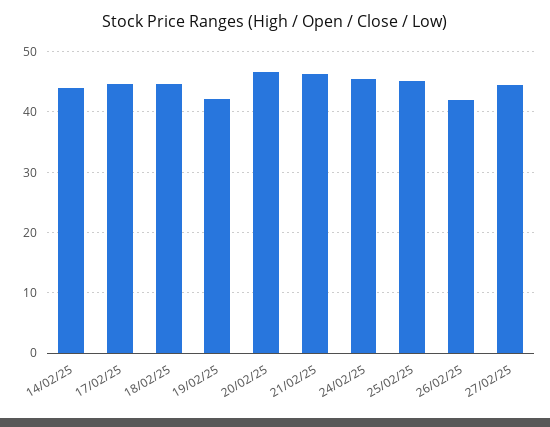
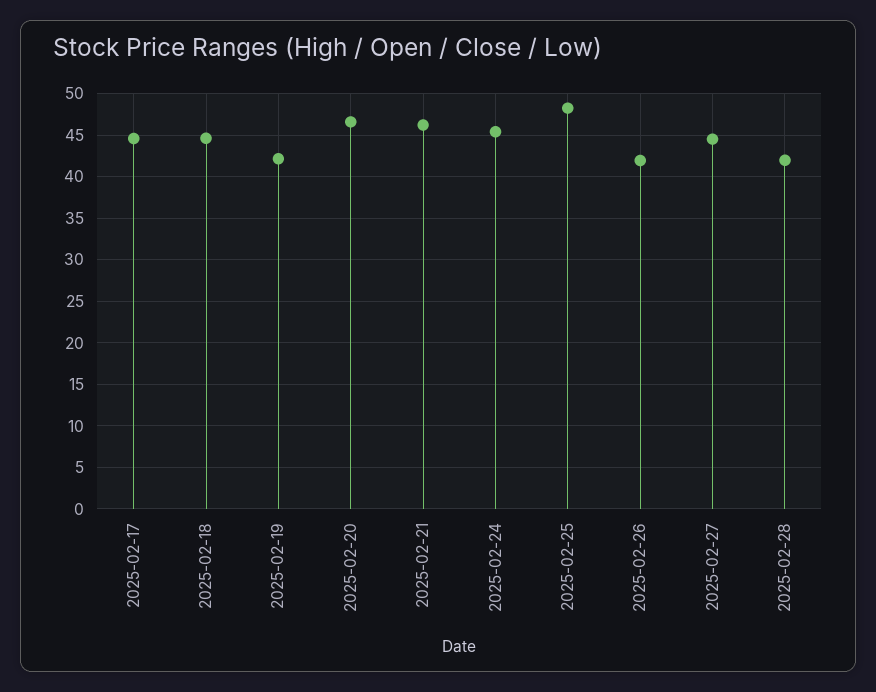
14/02/25: 44 -> none
25/02/25: 45 -> 48
2025-02-28: none -> 42

